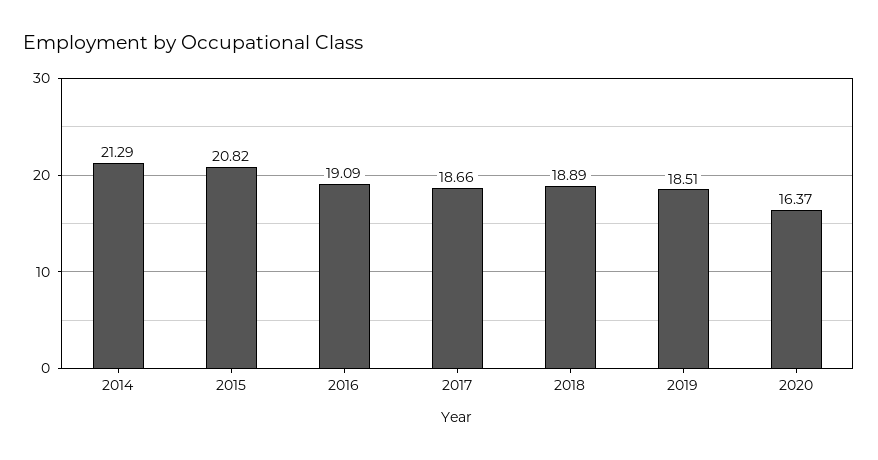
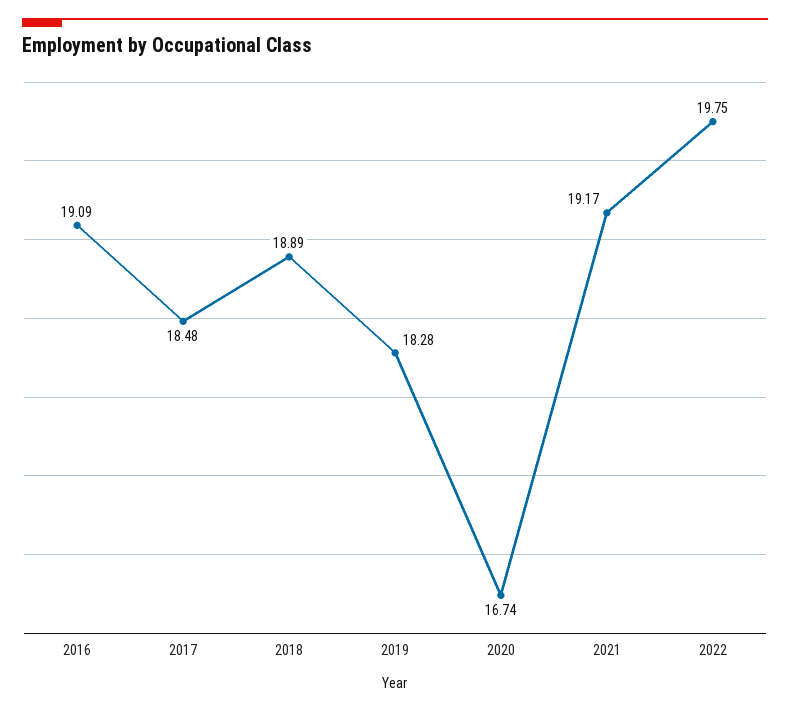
2014: 21.29 -> none
2015: 20.82 -> none
2017: 18.66 -> 18.48
2019: 18.51 -> 18.28
2020: 16.37 -> 16.74
2021: none -> 19.17
2022: none -> 19.75

